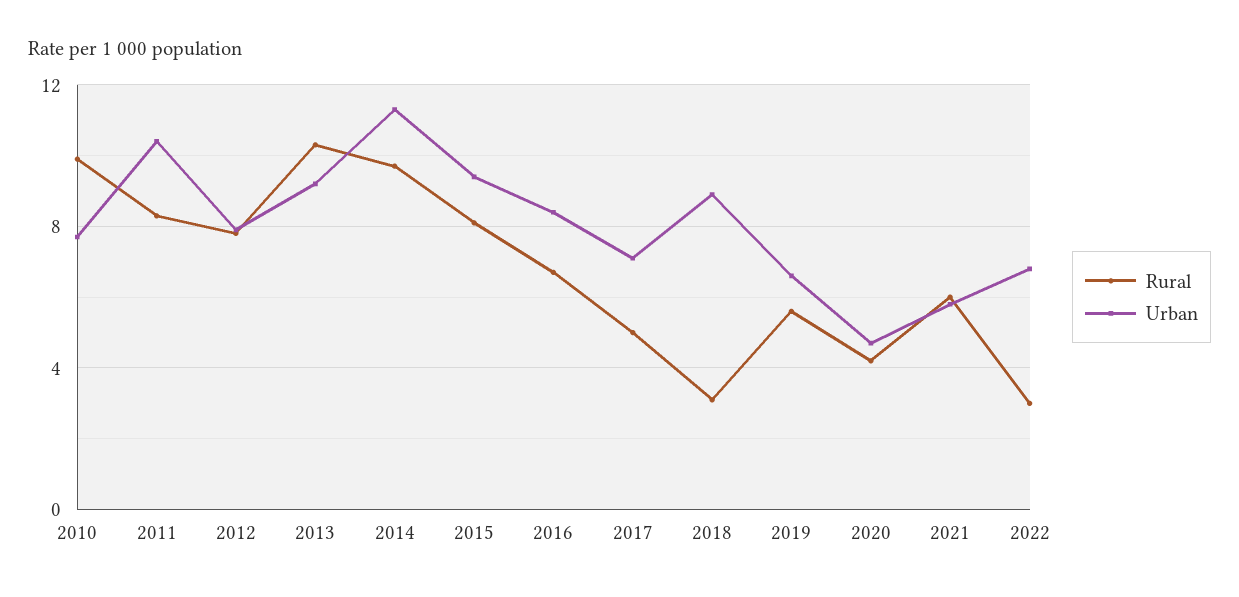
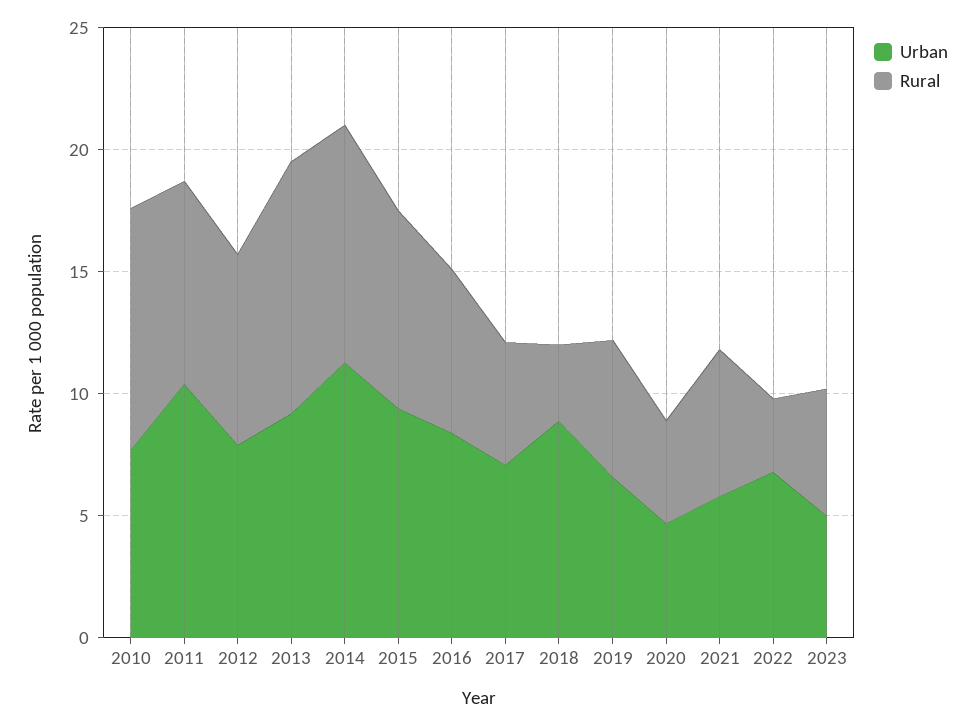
Urban, 2023: none -> 5
Rural, 2023: none -> 5

